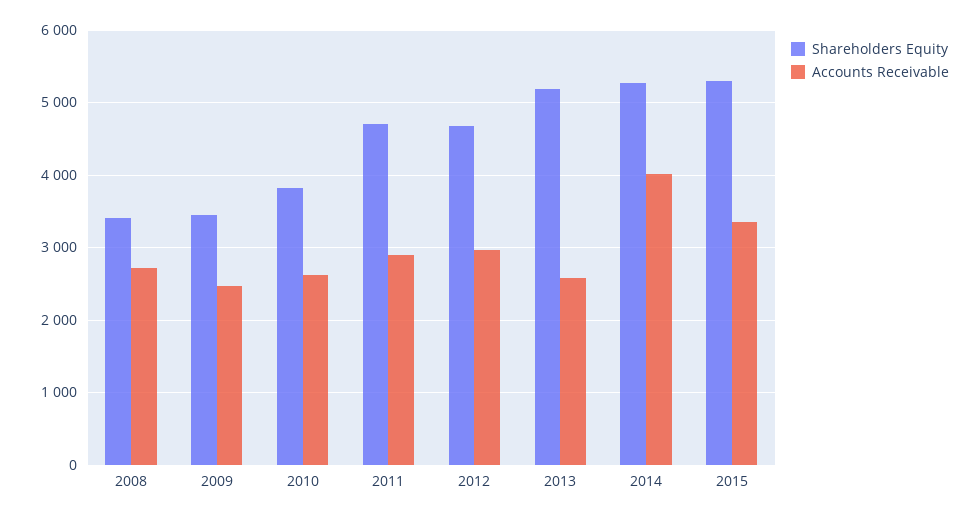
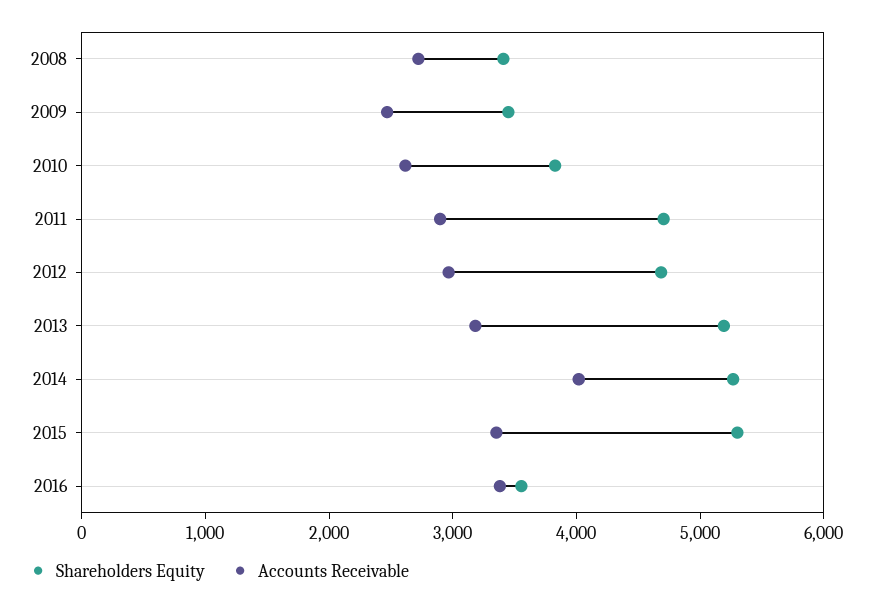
Accounts Receivable, 2013: 2600 -> 3200
Shareholders Equity, 2016: none -> 3600
Accounts Receivable, 2016: none -> 3400

